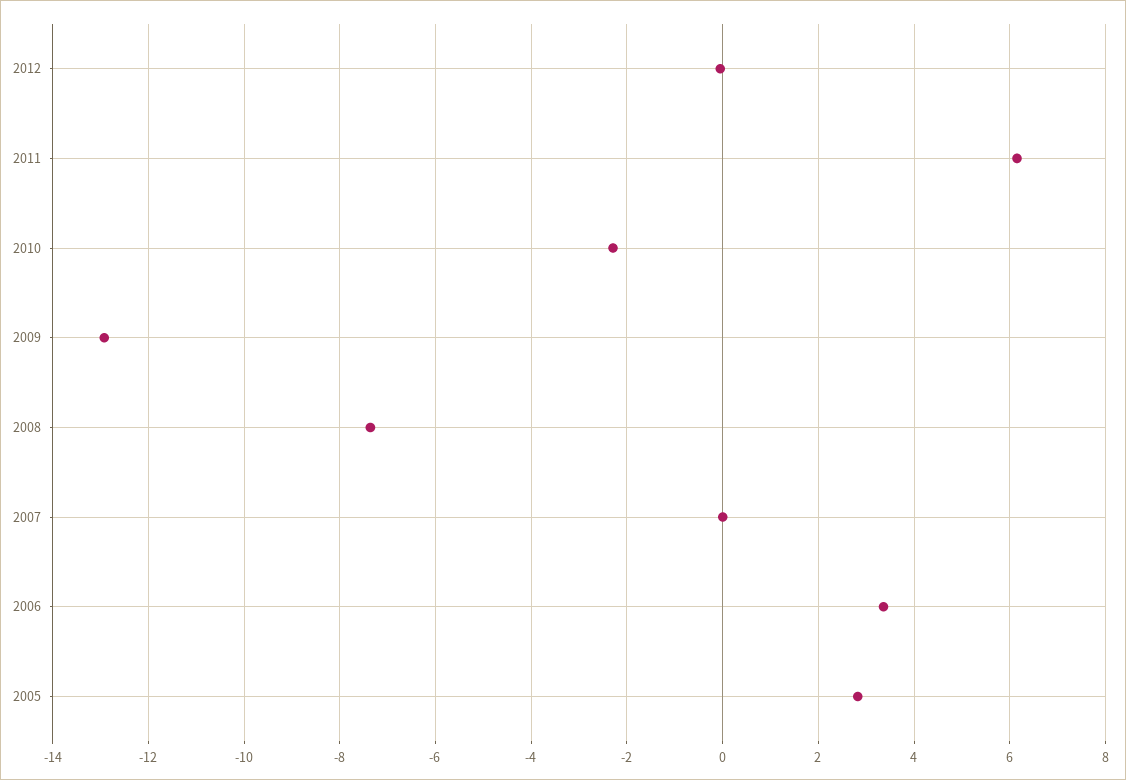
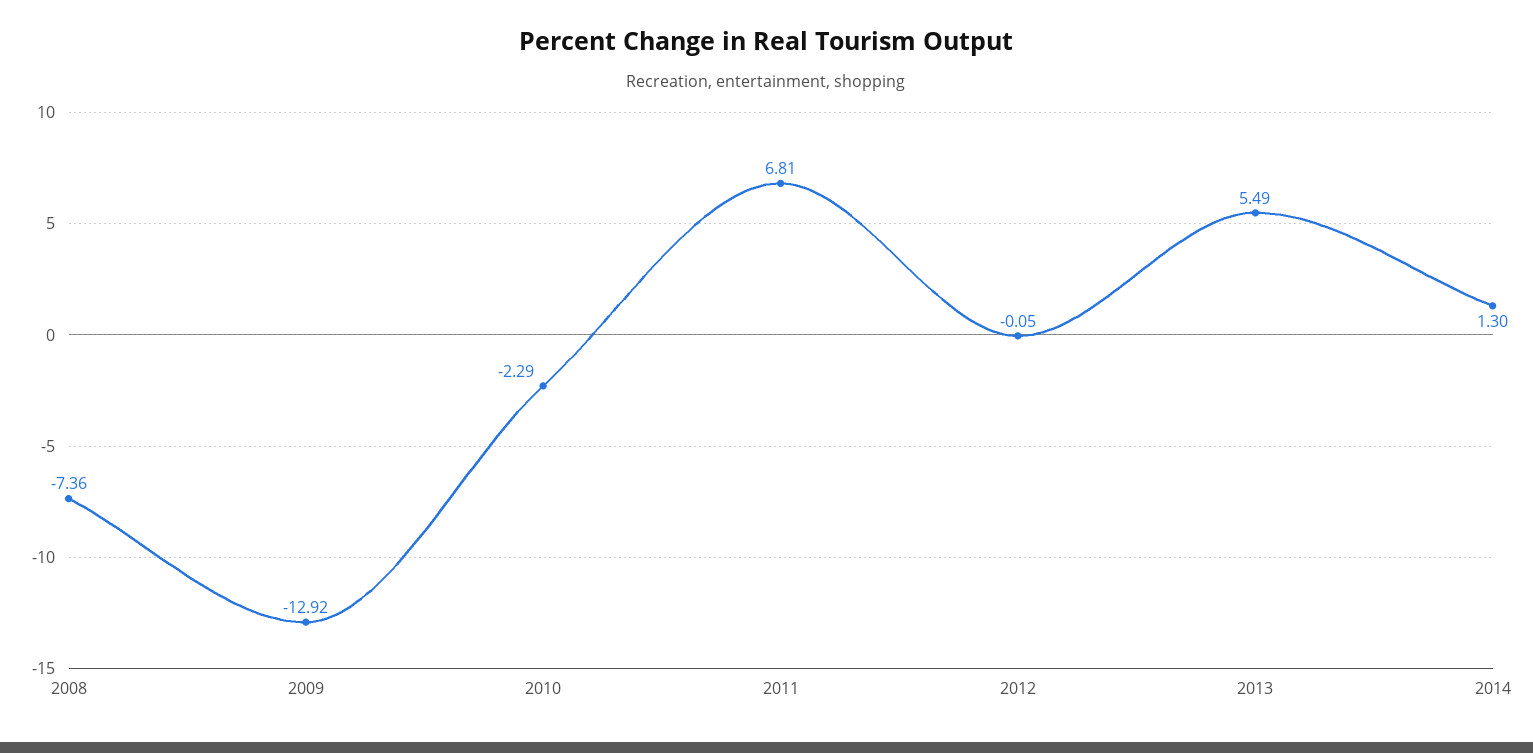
2011: 6.2 -> 6.81
2007: 0 -> none
2006: 3.4 -> none
2005: 2.8 -> none
2013: none -> 5.49
2014: none -> 1.3

